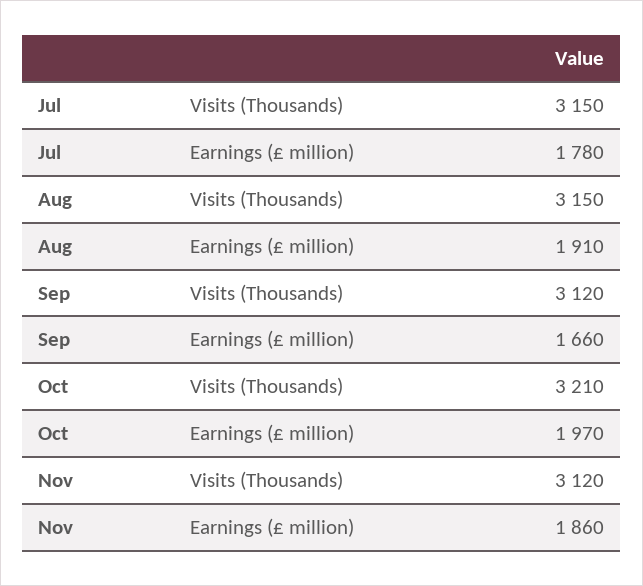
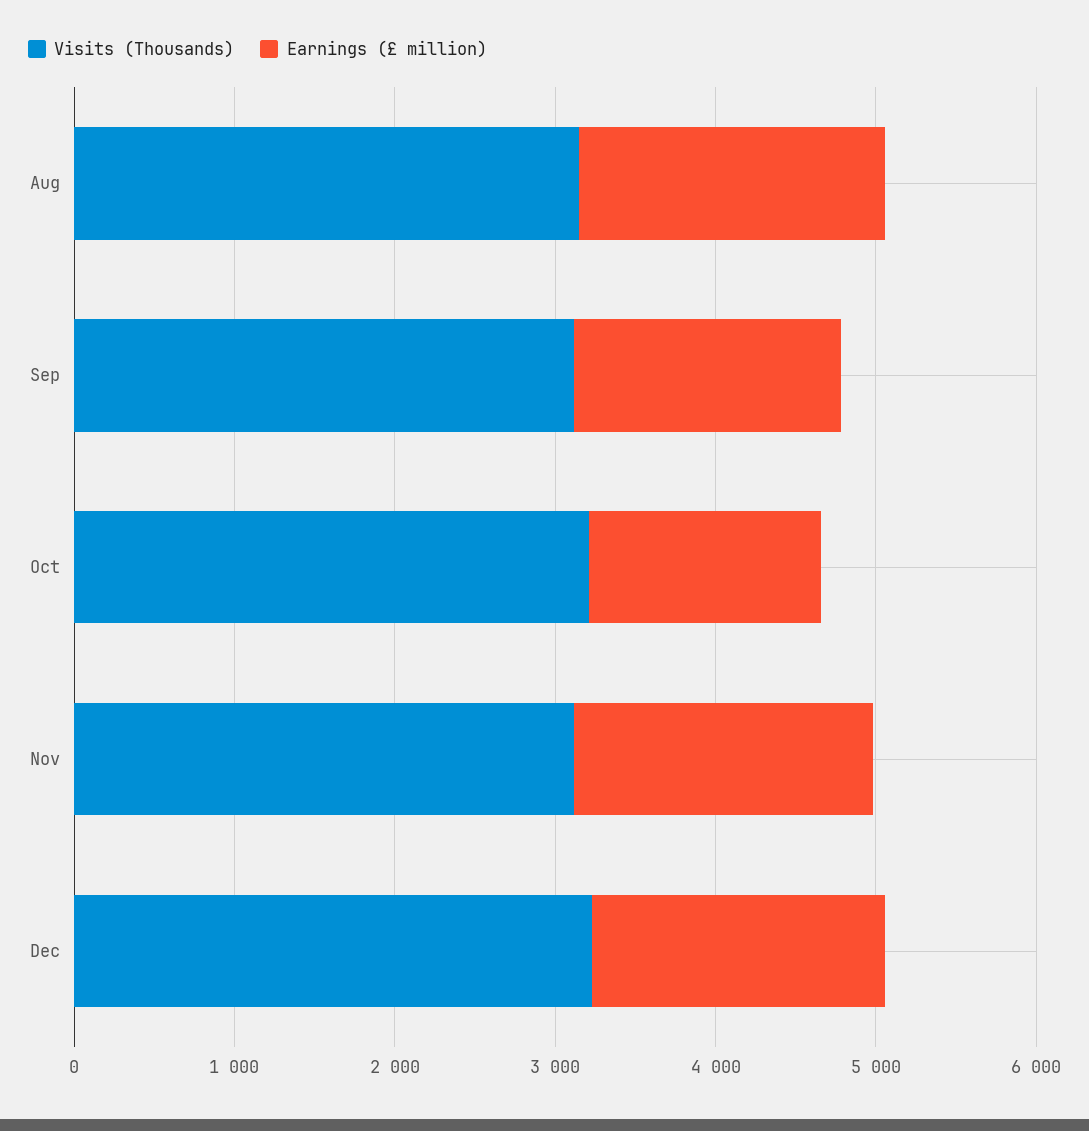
Visits (Thousands), Jul: 3150 -> none
Earnings (£ million), Jul: 1780 -> none
Earnings (£ million), Oct: 1970 -> 1400
Visits (Thousands), Dec: none -> 3200
Earnings (£ million), Dec: none -> 1800

